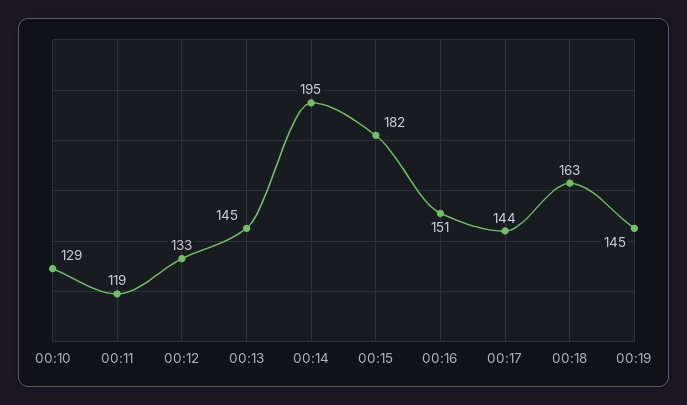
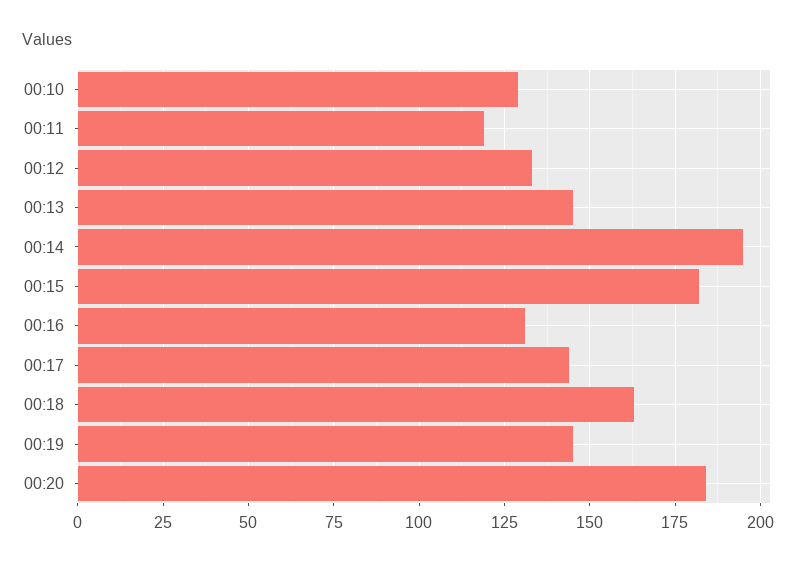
00:16: 151 -> 130
00:20: none -> 185

